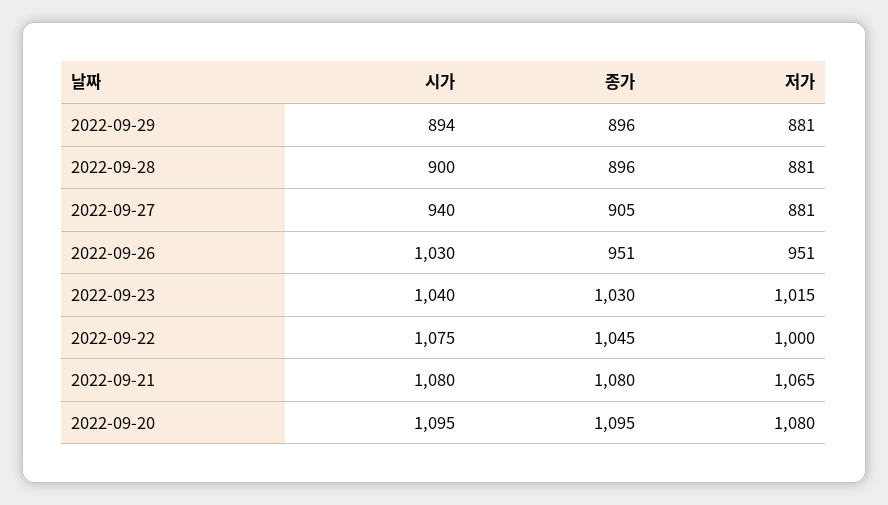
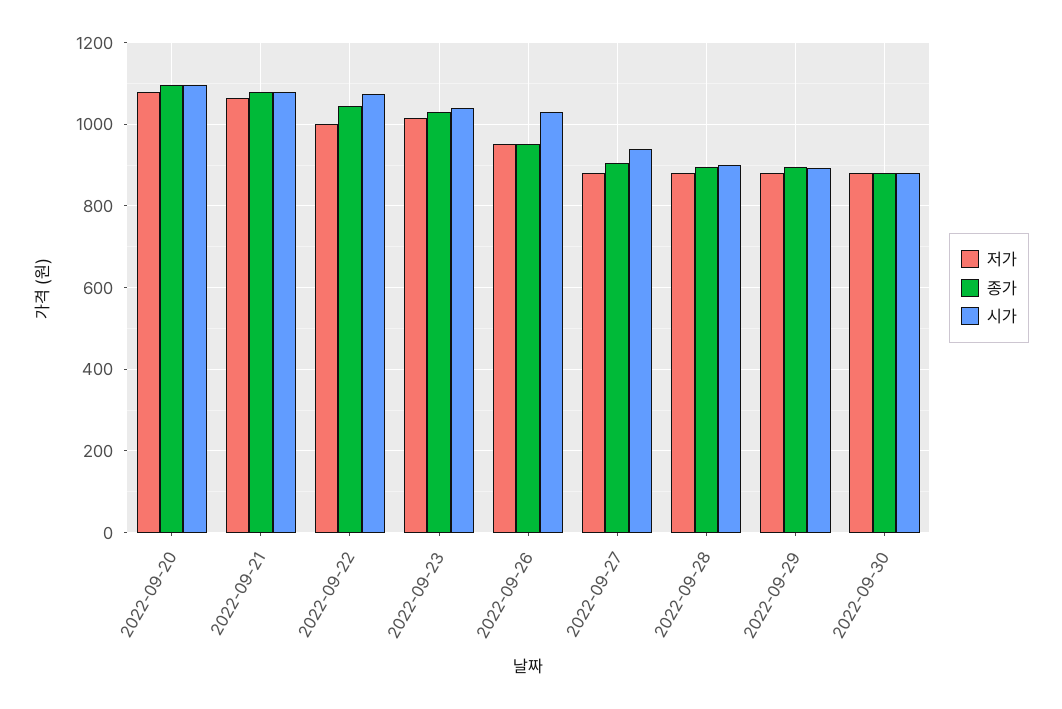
저가, 2022-09-30: none -> 880
종가, 2022-09-30: none -> 880
시가, 2022-09-30: none -> 880

